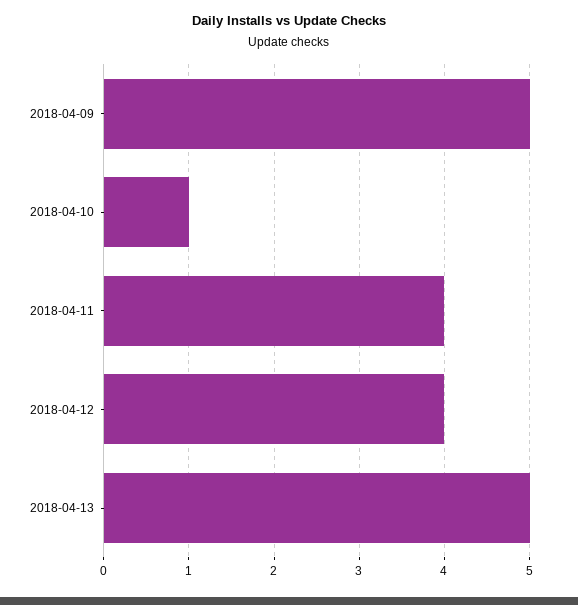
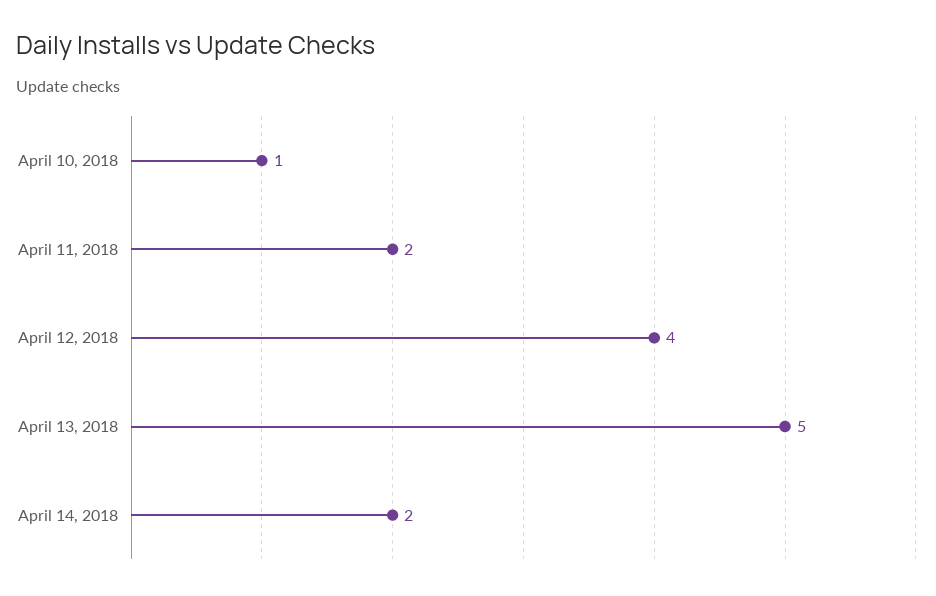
2018-04-09: 5 -> none
2018-04-11: 4 -> 2
April 14, 2018: none -> 2

